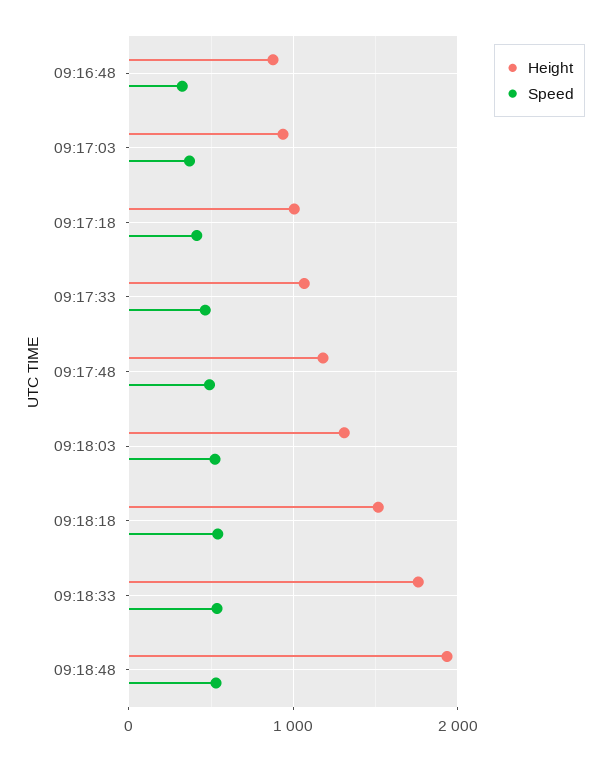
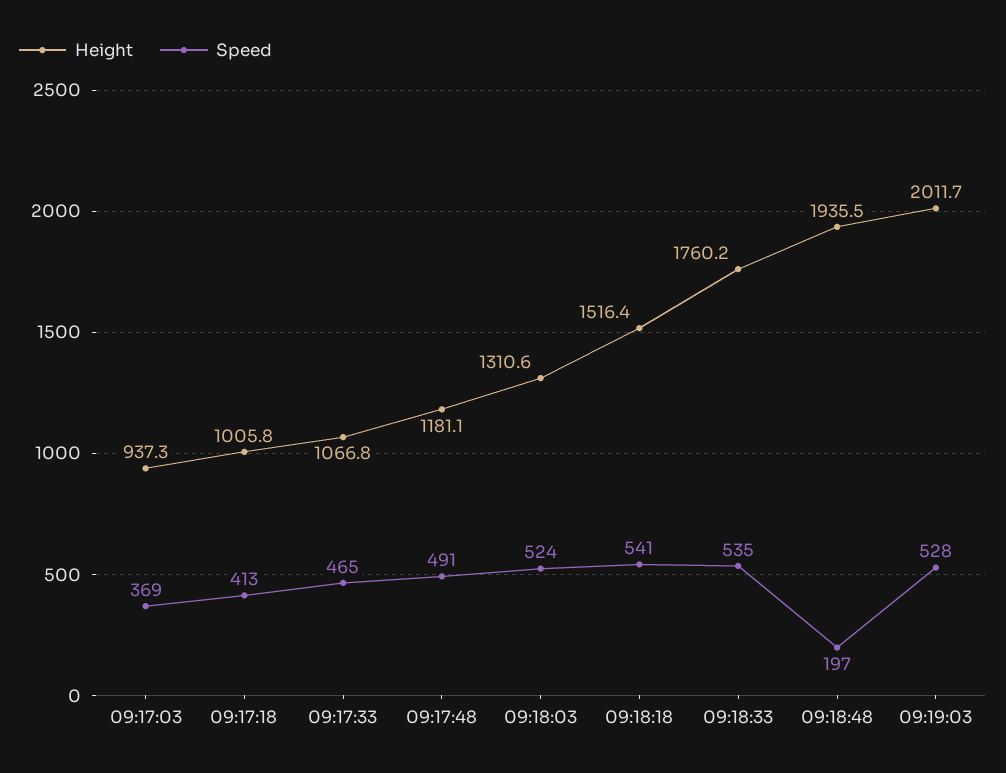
Height, 09:16:48: 900 -> none
Speed, 09:16:48: 300 -> none
Speed, 09:18:48: 500 -> 197
Height, 09:19:03: none -> 2011.7
Speed, 09:19:03: none -> 528

